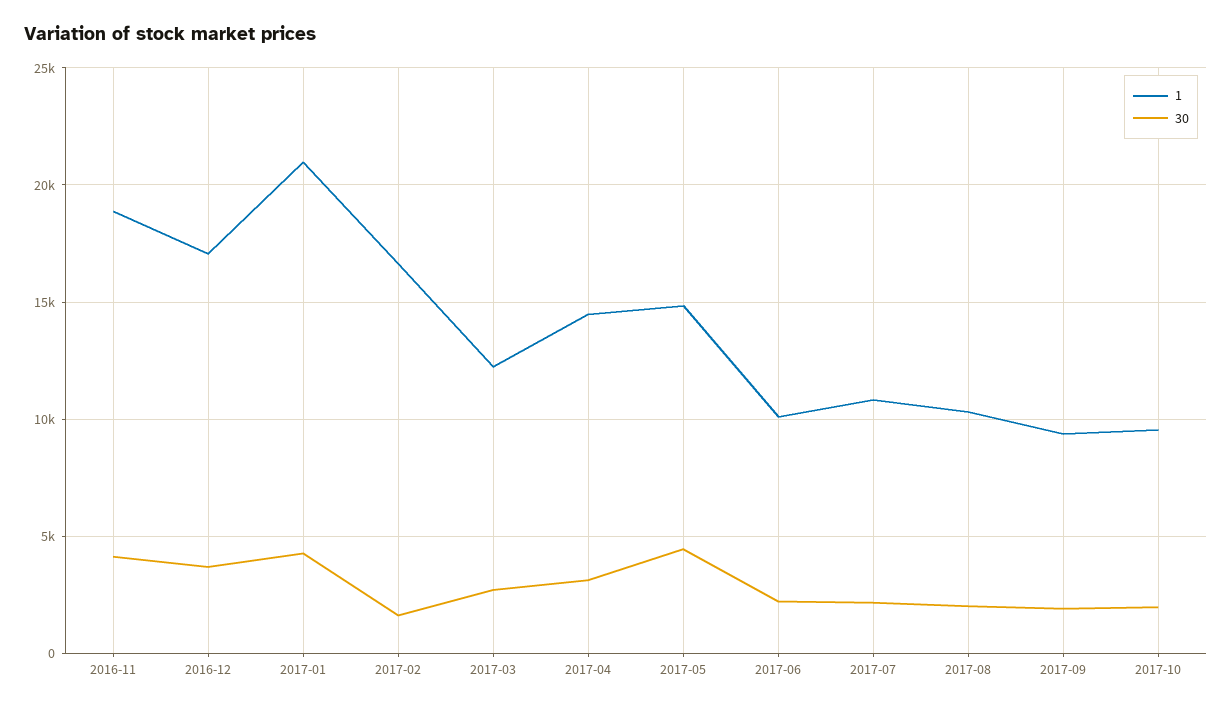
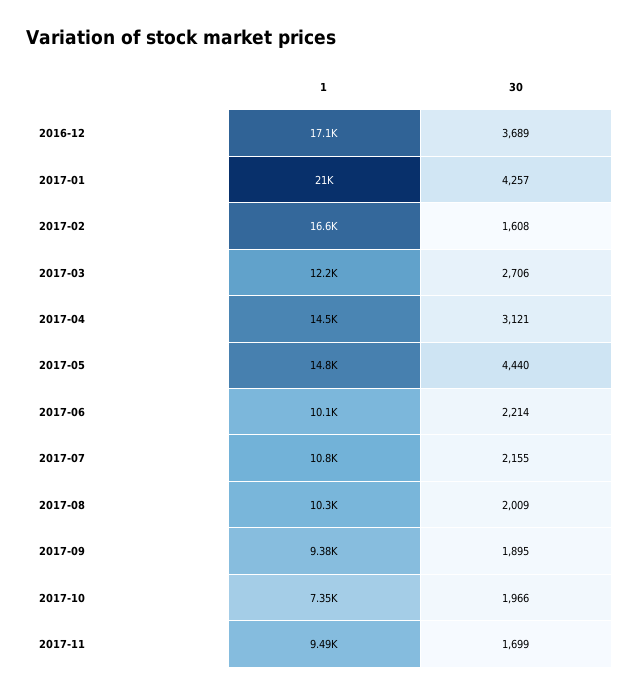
1, 2016-11: 19000 -> none
30, 2016-11: 4000 -> none
1, 2017-10: 9500 -> 7350
1, 2017-11: none -> 9490
30, 2017-11: none -> 1699

